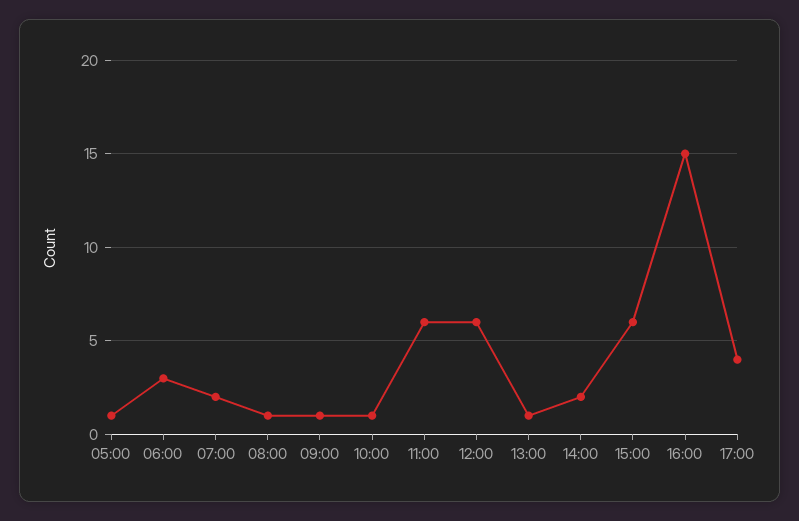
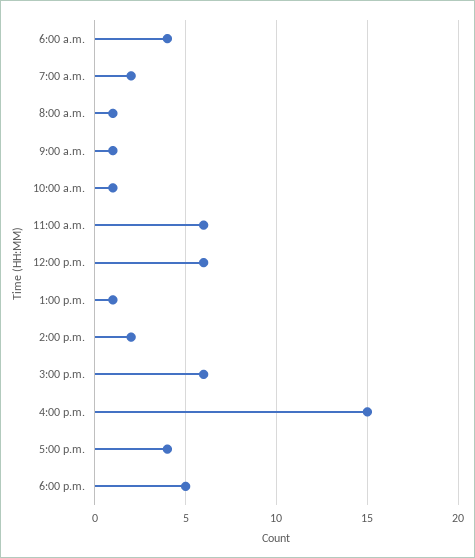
05:00: 1 -> none
06:00: 3 -> 4
6:00 p.m.: none -> 5

